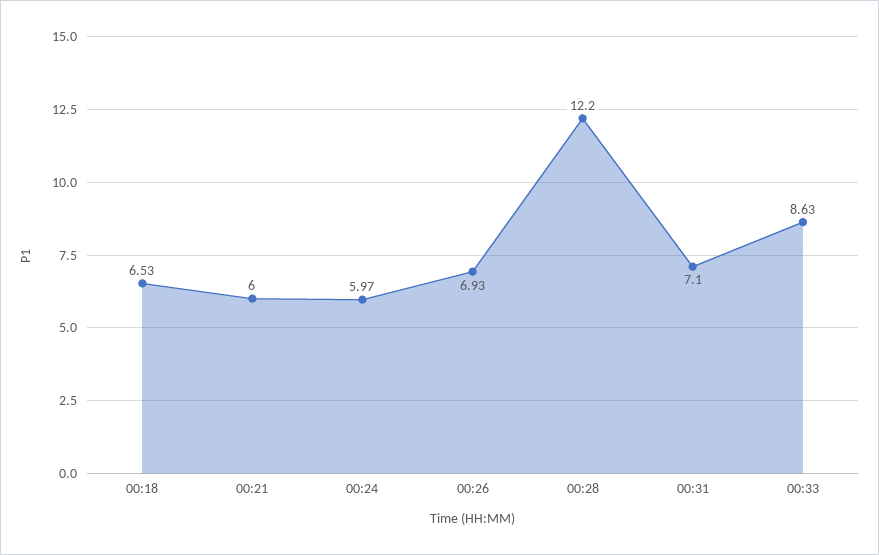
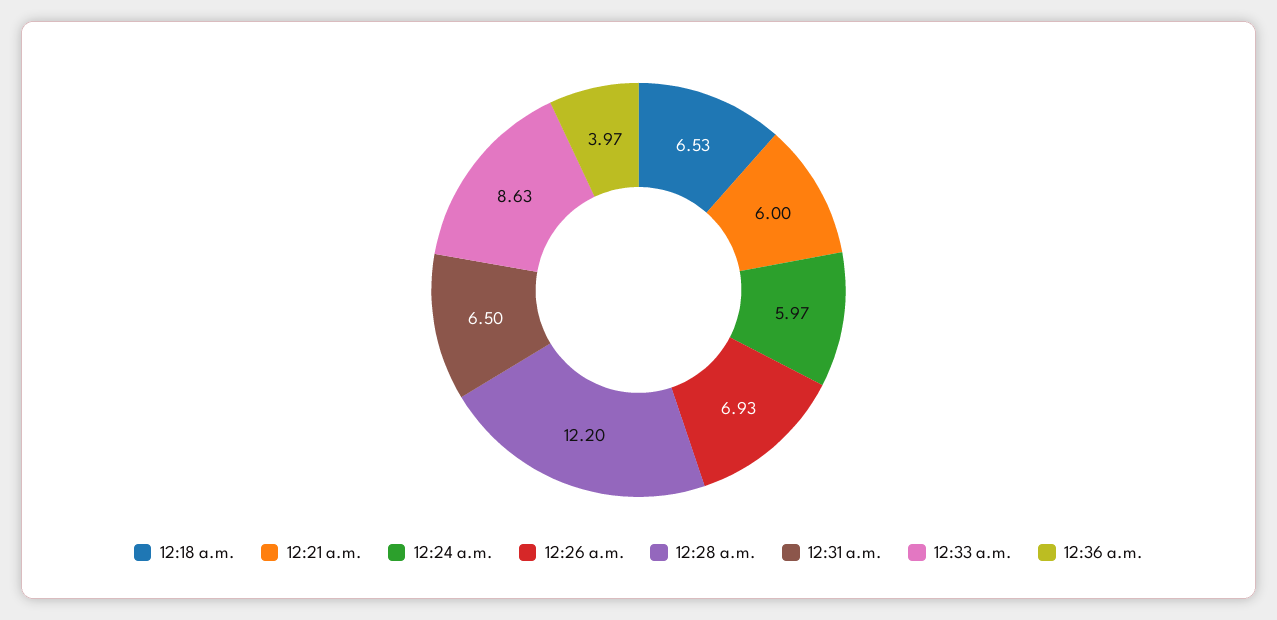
00:31: 7.1 -> 6.5
12:36 a.m.: none -> 3.97

